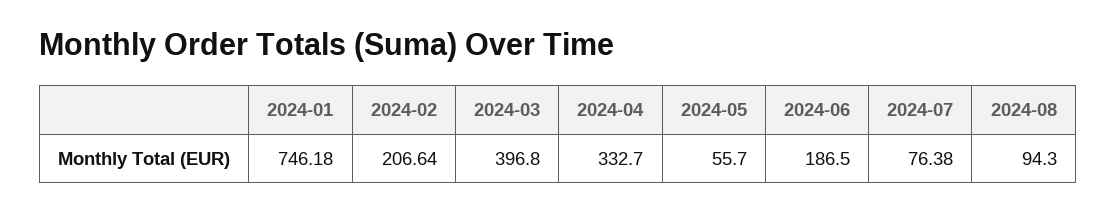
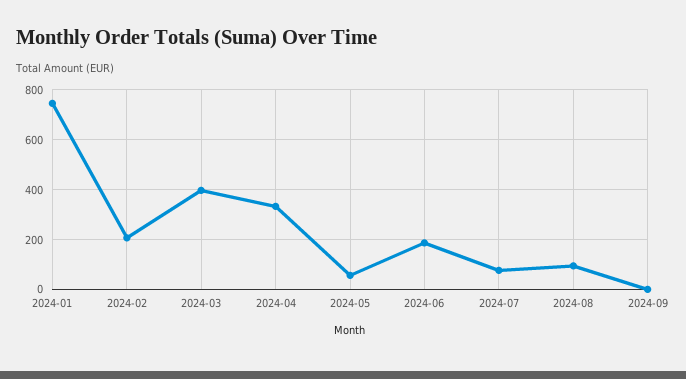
2024-09: none -> 0

